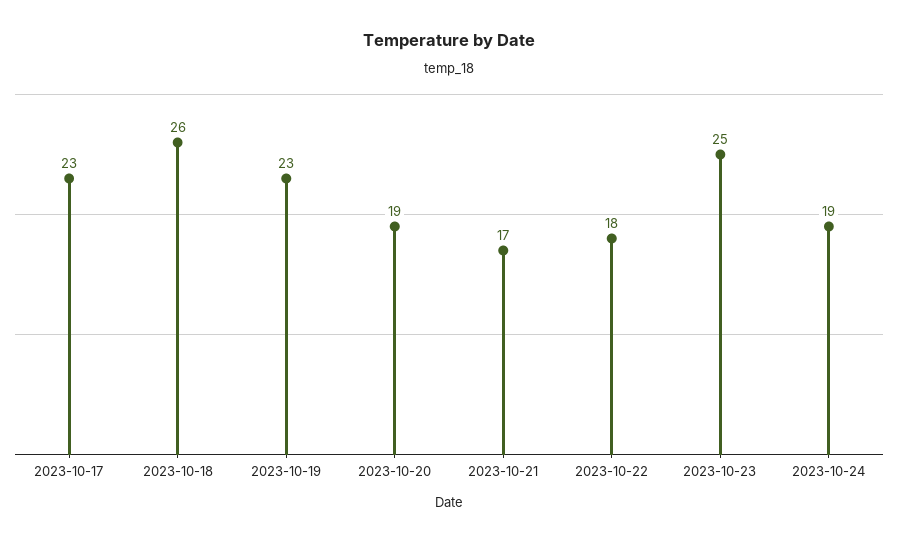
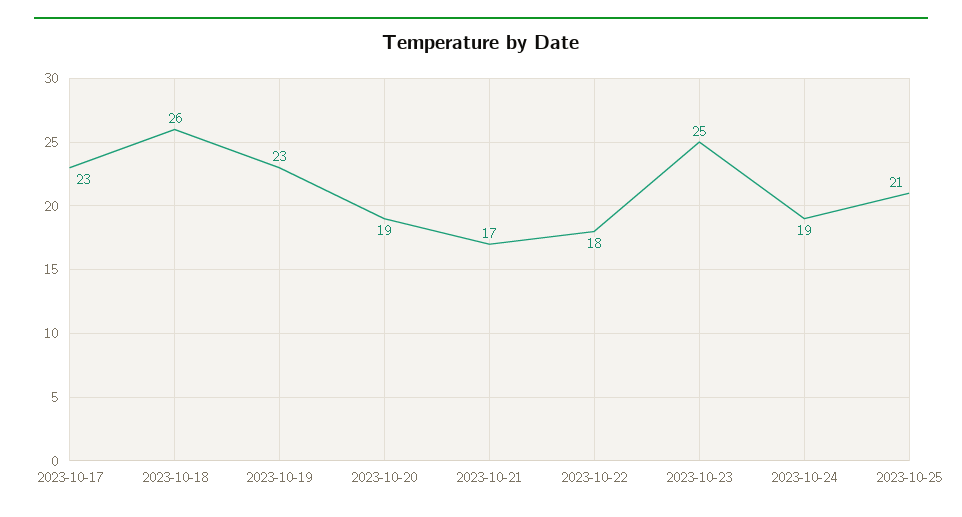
2023-10-25: none -> 21

